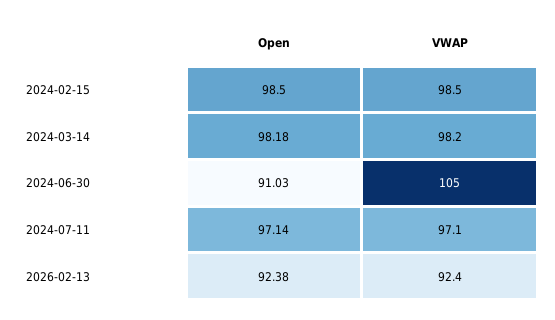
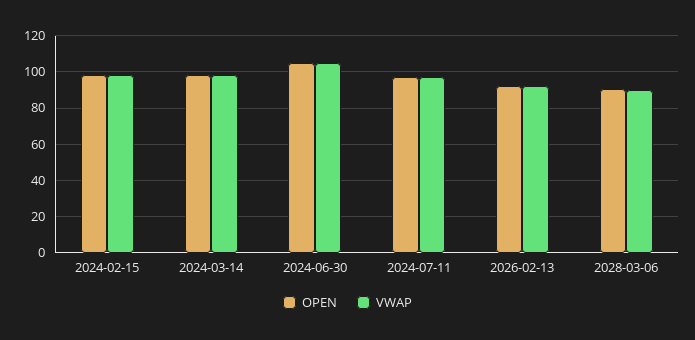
Open, 2024-06-30: 91.03 -> 105
Open, 2028-03-06: none -> 90
VWAP, 2028-03-06: none -> 90

